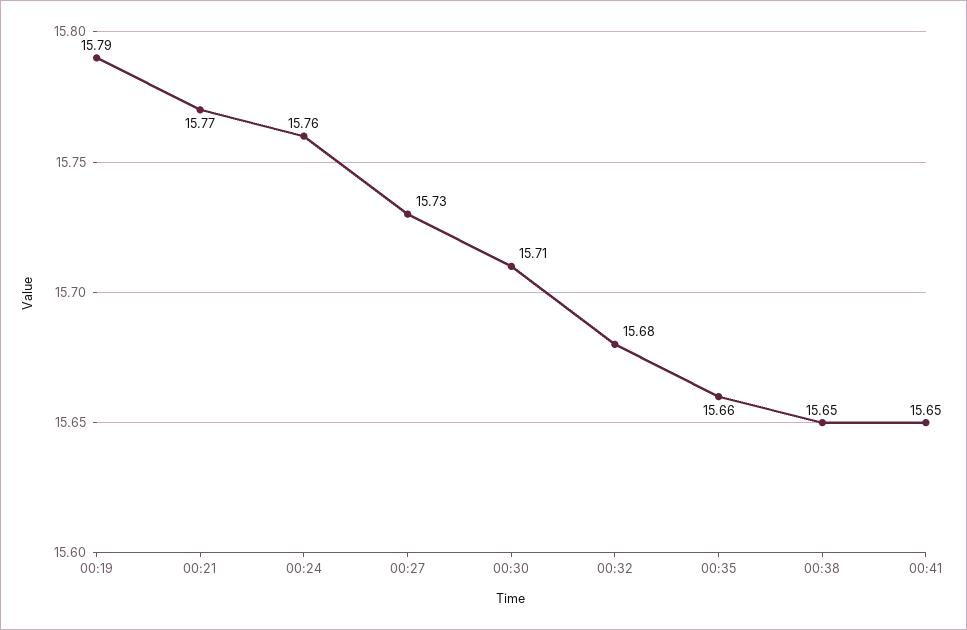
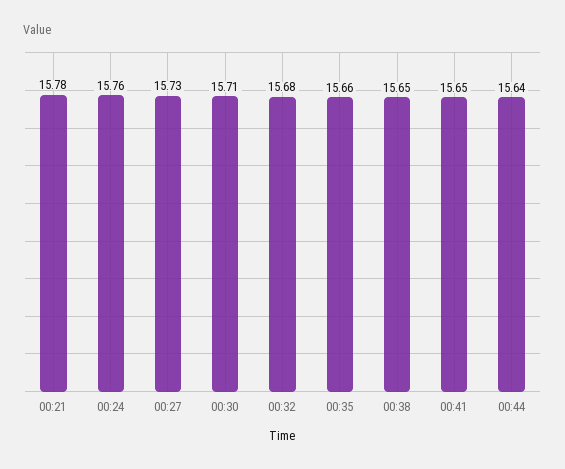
00:19: 15.79 -> none
00:21: 15.77 -> 15.78
00:44: none -> 15.64

